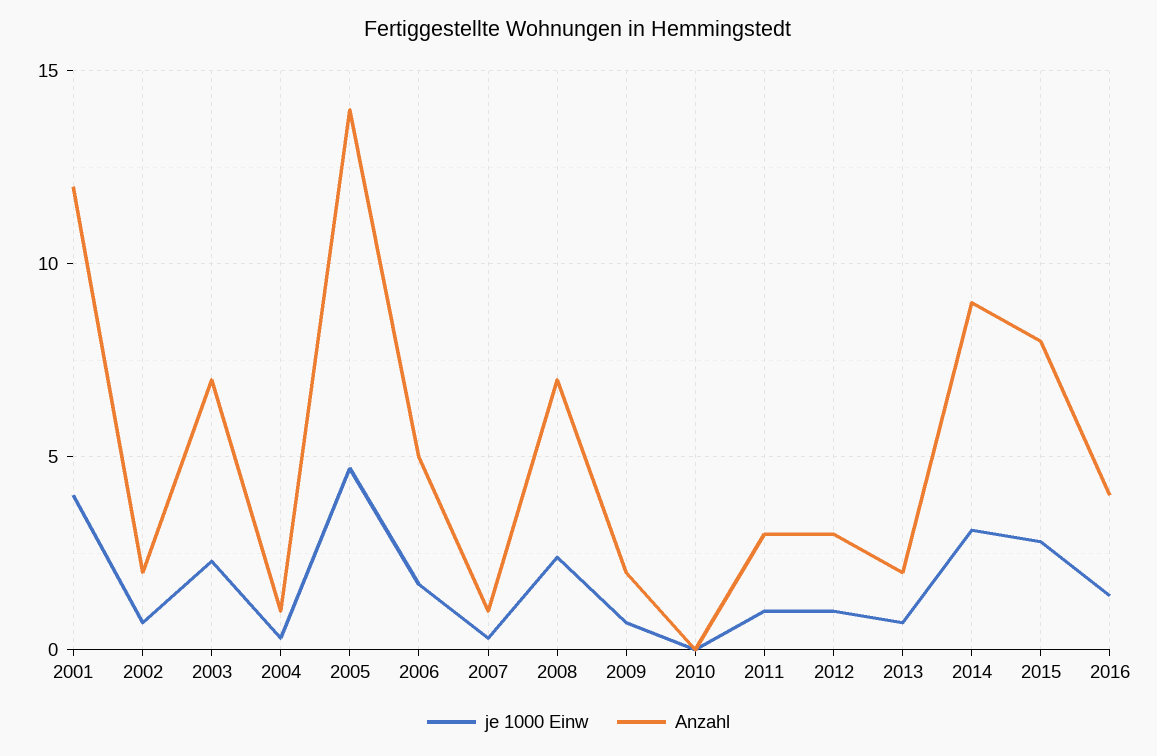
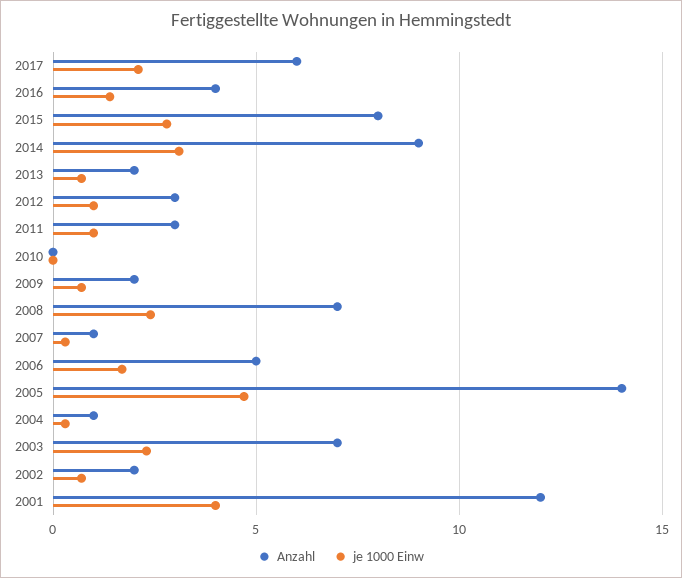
Anzahl, 2017: none -> 6
je 1000 Einw, 2017: none -> 2

